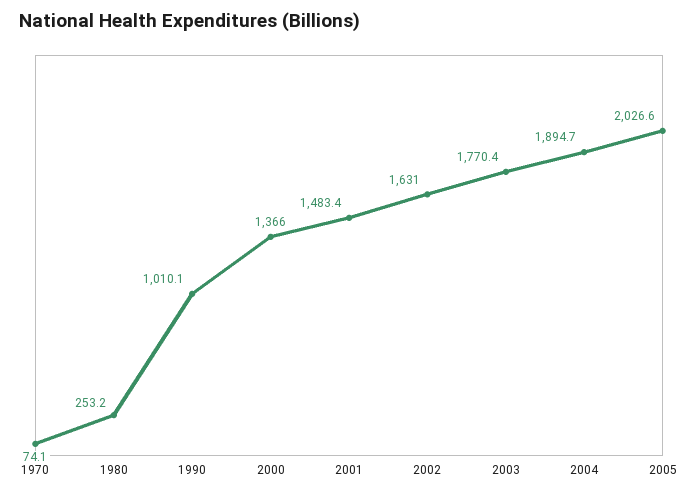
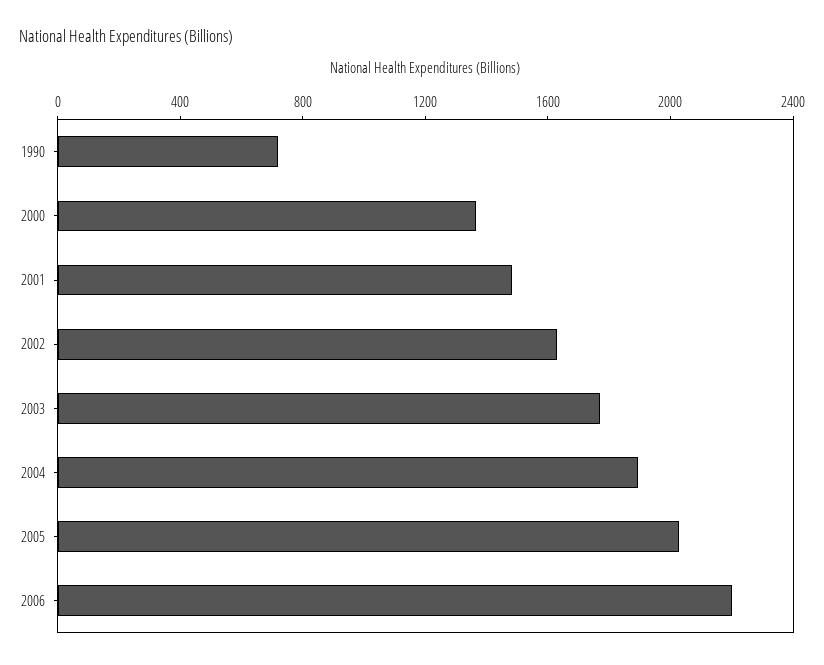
1970: 74.1 -> none
1980: 253.2 -> none
1990: 1010.1 -> 700
2006: none -> 2200

